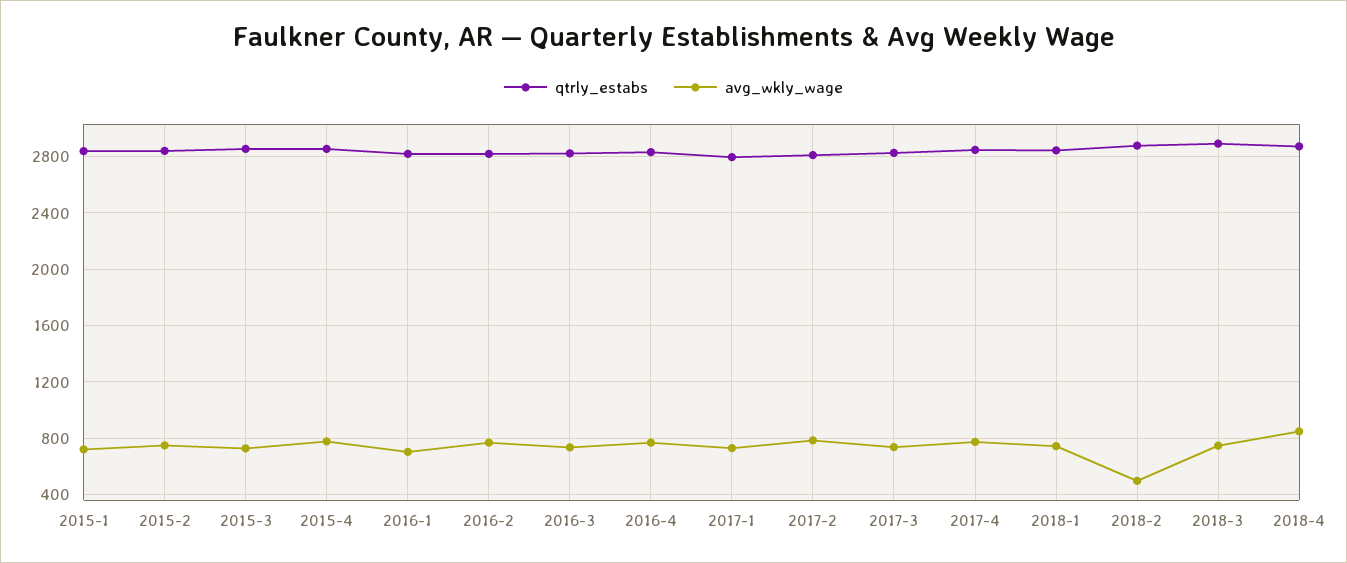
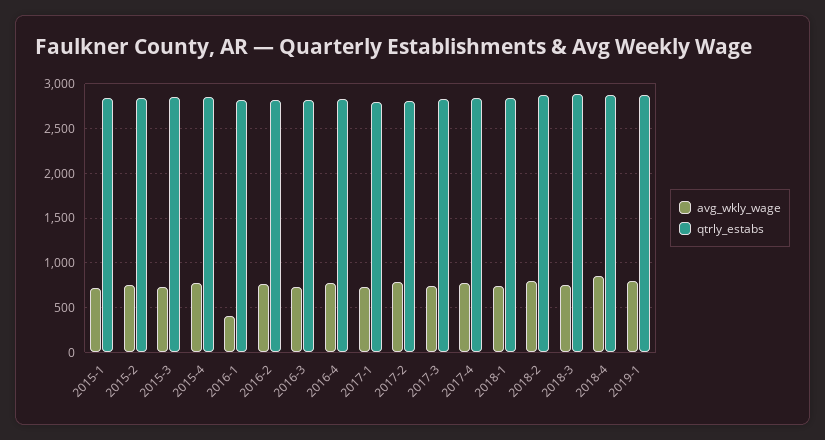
avg_wkly_wage, 2016-1: 700 -> 400
avg_wkly_wage, 2018-2: 500 -> 800
avg_wkly_wage, 2019-1: none -> 800
qtrly_estabs, 2019-1: none -> 2900

